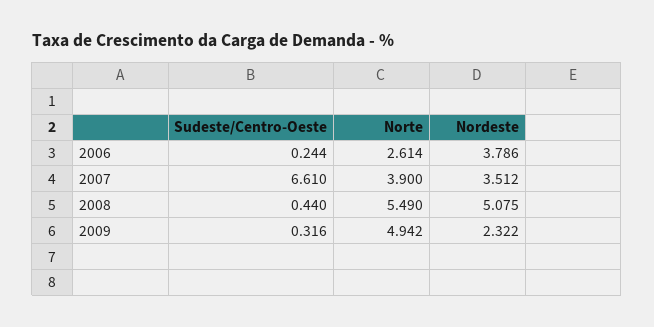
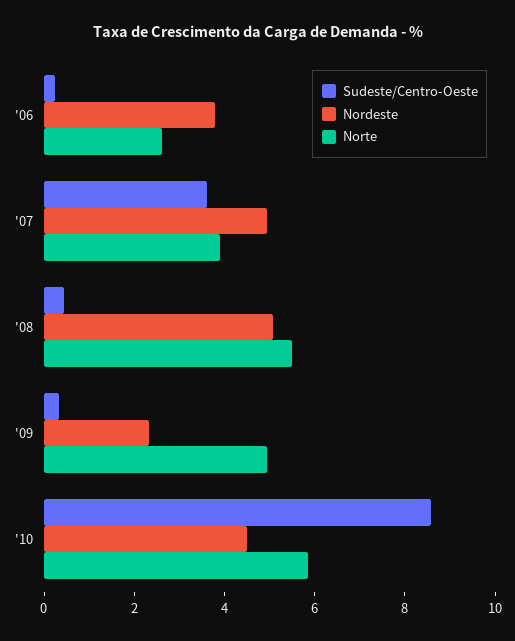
Sudeste/Centro-Oeste, 2007: 6.61 -> 3.5
Nordeste, 2007: 3.512 -> 5
Sudeste/Centro-Oeste, '10: none -> 8.5
Nordeste, '10: none -> 4.5
Norte, '10: none -> 6

